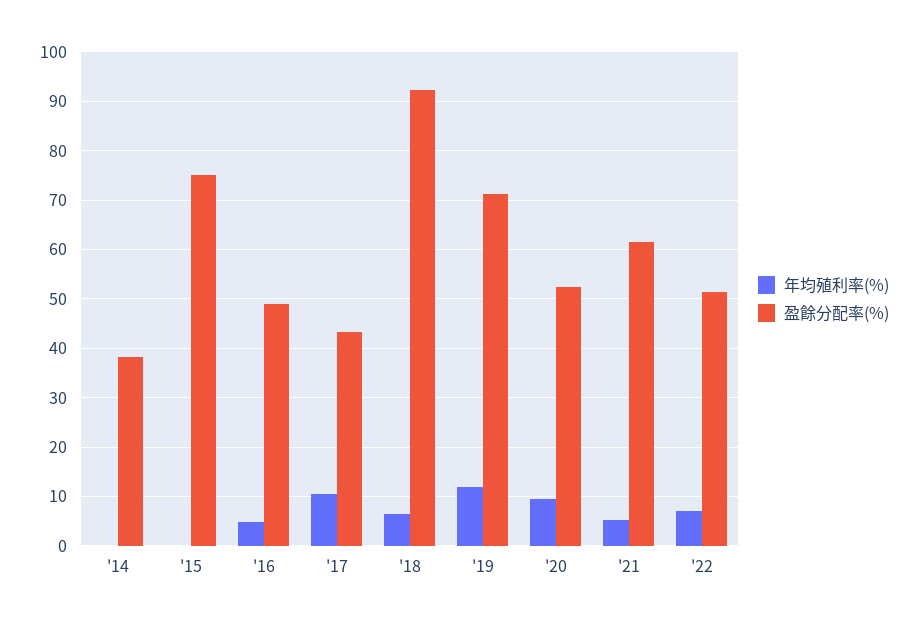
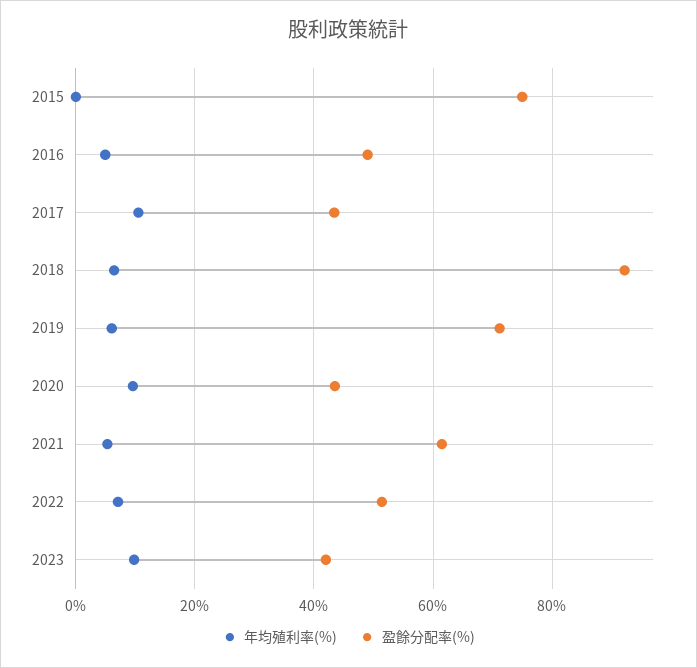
年均殖利率(%), '14: 0 -> none
盈餘分配率(%), '14: 38 -> none
年均殖利率(%), '19: 12 -> 6
盈餘分配率(%), '20: 52 -> 44
年均殖利率(%), 2023: none -> 10
盈餘分配率(%), 2023: none -> 42

